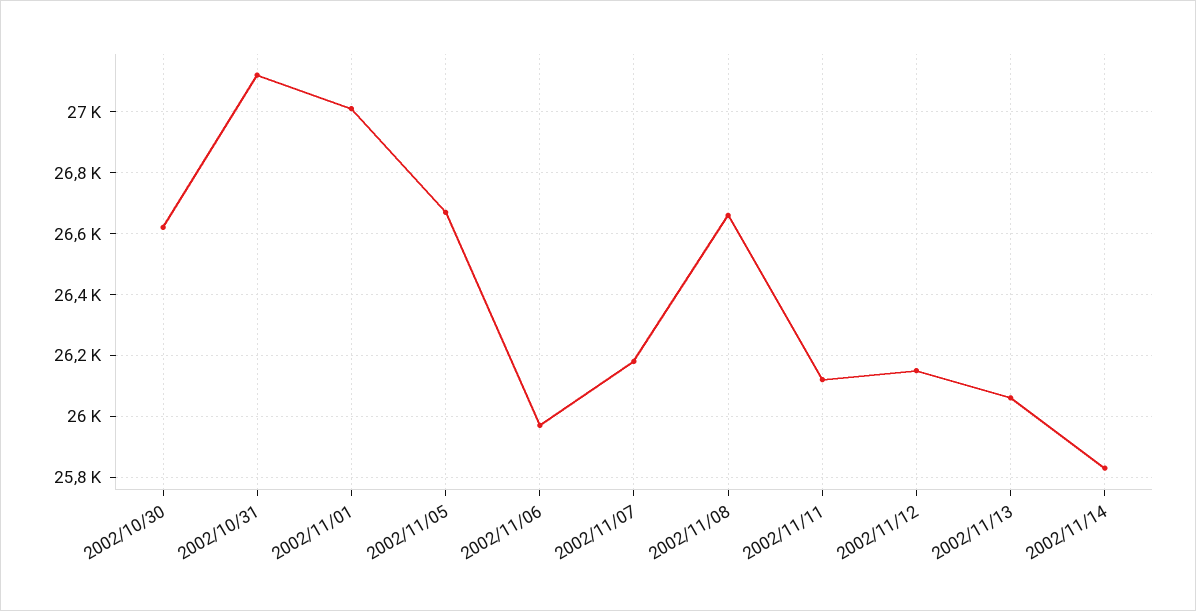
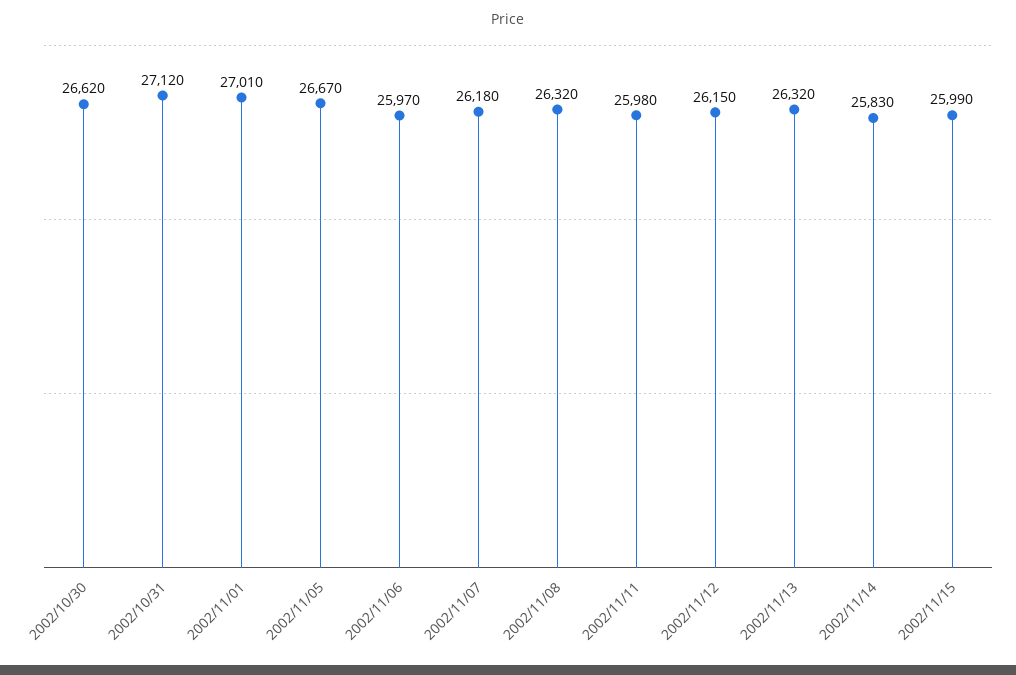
2002/11/08: 26660 -> 26320
2002/11/11: 26120 -> 25980
2002/11/13: 26060 -> 26320
2002/11/15: none -> 25990

